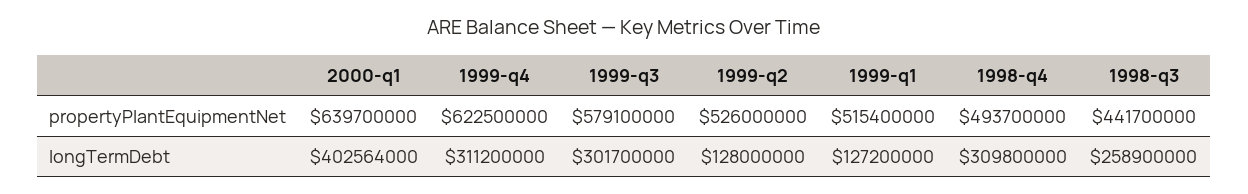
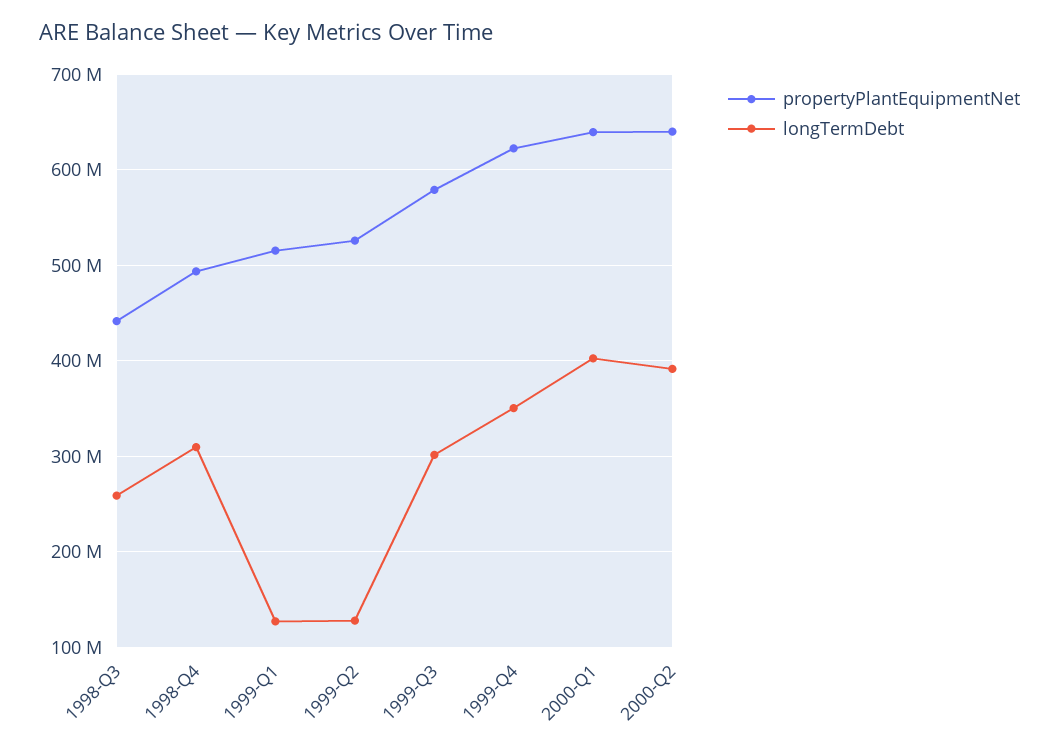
longTermDebt, 1999-q4: 311200000 -> 350000000
propertyPlantEquipmentNet, 2000-Q2: none -> 640000000
longTermDebt, 2000-Q2: none -> 390000000

